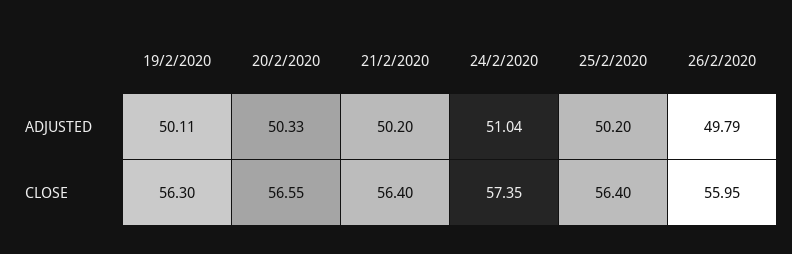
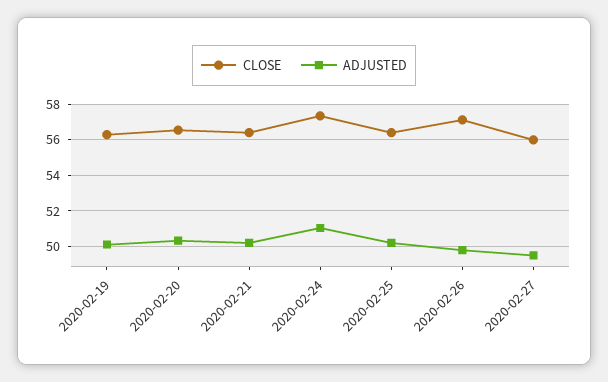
CLOSE, 26/2/2020: 55.95 -> 57
CLOSE, 2020-02-27: none -> 56
ADJUSTED, 2020-02-27: none -> 49.5

